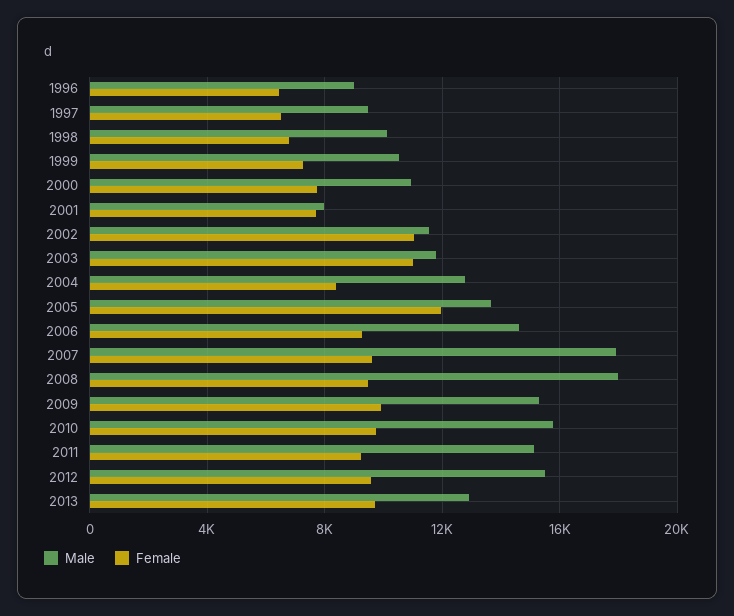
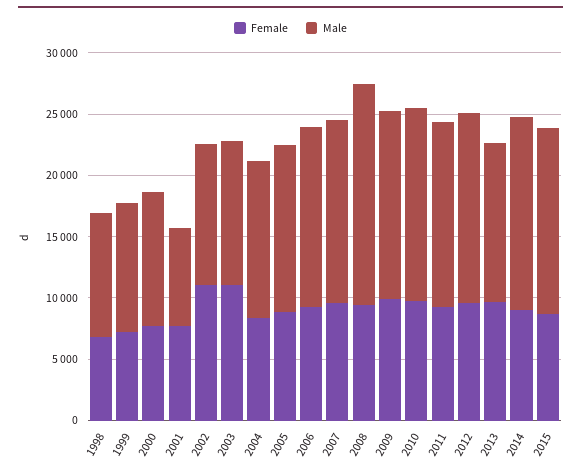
Male, 1996: 9000 -> none
Female, 1996: 6500 -> none
Male, 1997: 9500 -> none
Female, 1997: 6500 -> none
Female, 2005: 12000 -> 9000
Male, 2007: 18000 -> 15000
Female, 2014: none -> 9000
Male, 2014: none -> 16000
Female, 2015: none -> 9000
Male, 2015: none -> 15000

